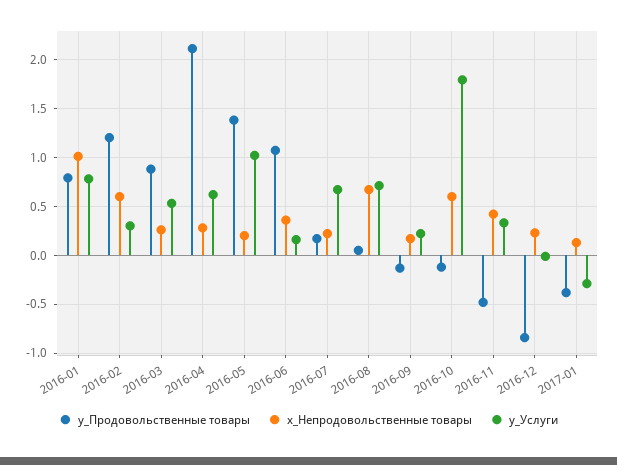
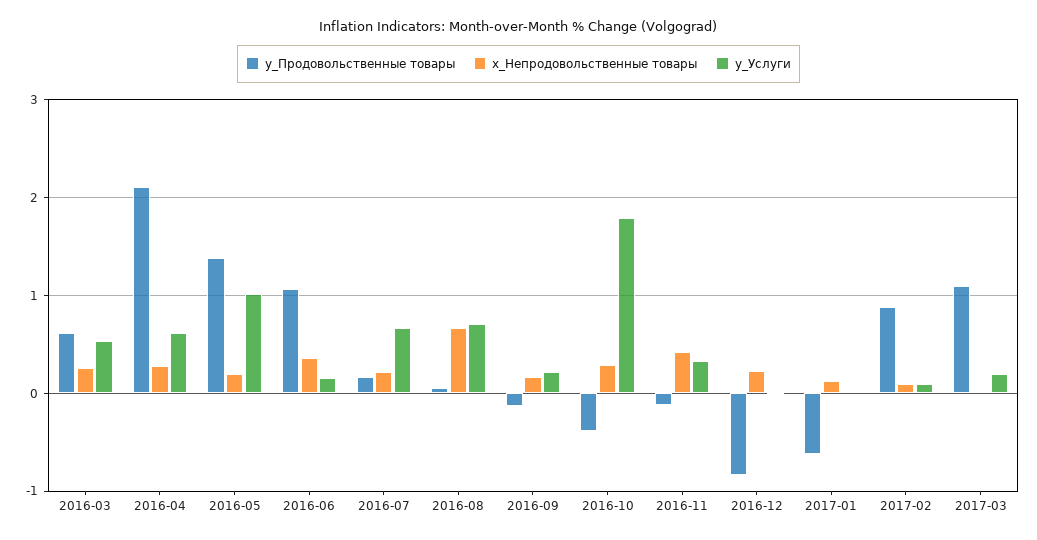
y_Продовольственные товары, 2016-01: 0.8 -> none
x_Непродовольственные товары, 2016-01: 1 -> none
y_Услуги, 2016-01: 0.8 -> none
y_Продовольственные товары, 2016-02: 1.2 -> none
x_Непродовольственные товары, 2016-02: 0.6 -> none
y_Услуги, 2016-02: 0.3 -> none
y_Продовольственные товары, 2016-03: 0.9 -> 0.6
y_Продовольственные товары, 2016-10: -0.1 -> -0.4
x_Непродовольственные товары, 2016-10: 0.6 -> 0.3
y_Продовольственные товары, 2016-11: -0.5 -> -0.1
y_Продовольственные товары, 2017-01: -0.4 -> -0.6
y_Услуги, 2017-01: -0.3 -> 0
y_Продовольственные товары, 2017-02: none -> 0.9
x_Непродовольственные товары, 2017-02: none -> 0.1
y_Услуги, 2017-02: none -> 0.1
y_Продовольственные товары, 2017-03: none -> 1.1
x_Непродовольственные товары, 2017-03: none -> 0
y_Услуги, 2017-03: none -> 0.2

